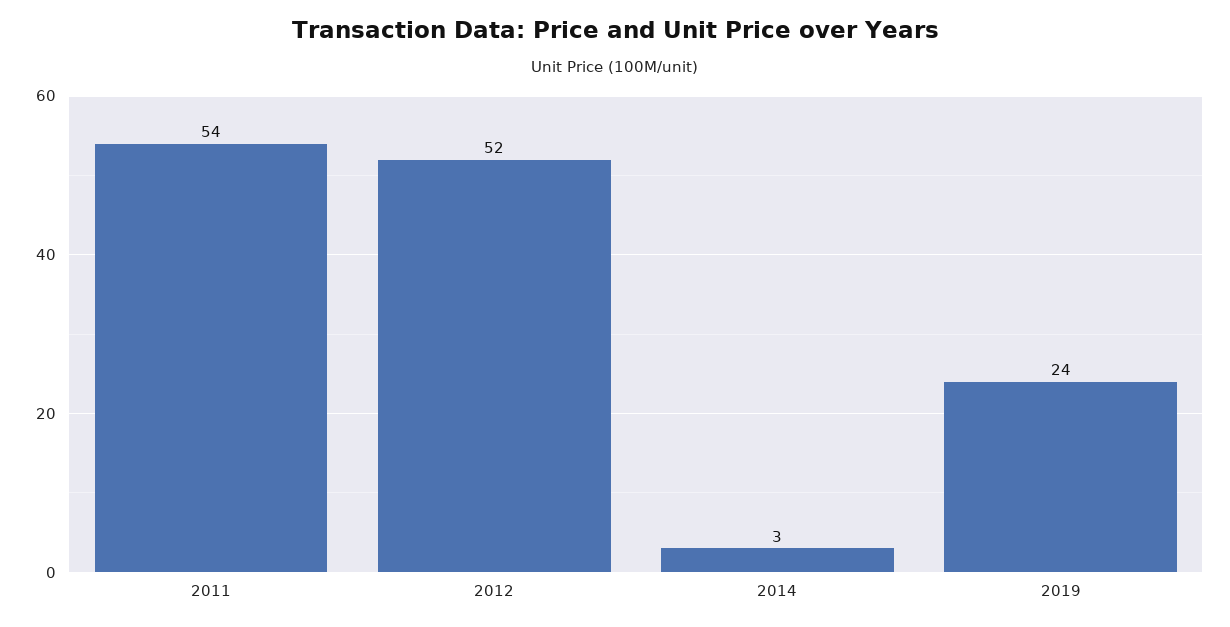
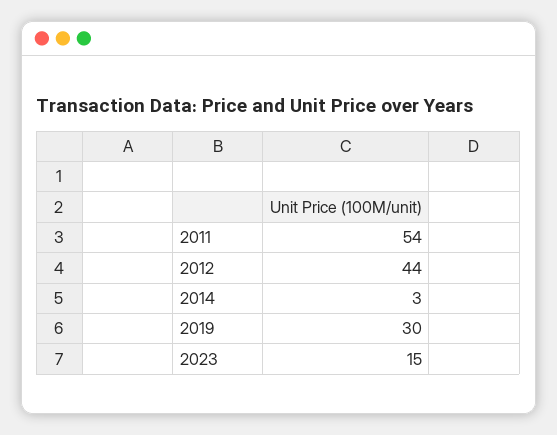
2012: 52 -> 44
2019: 24 -> 30
2023: none -> 15

